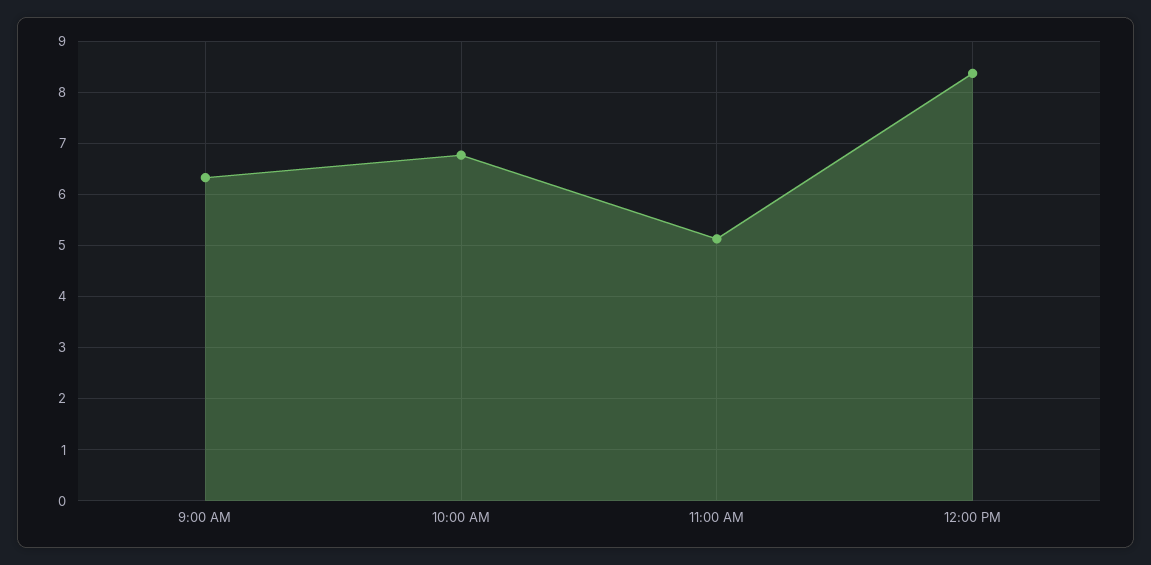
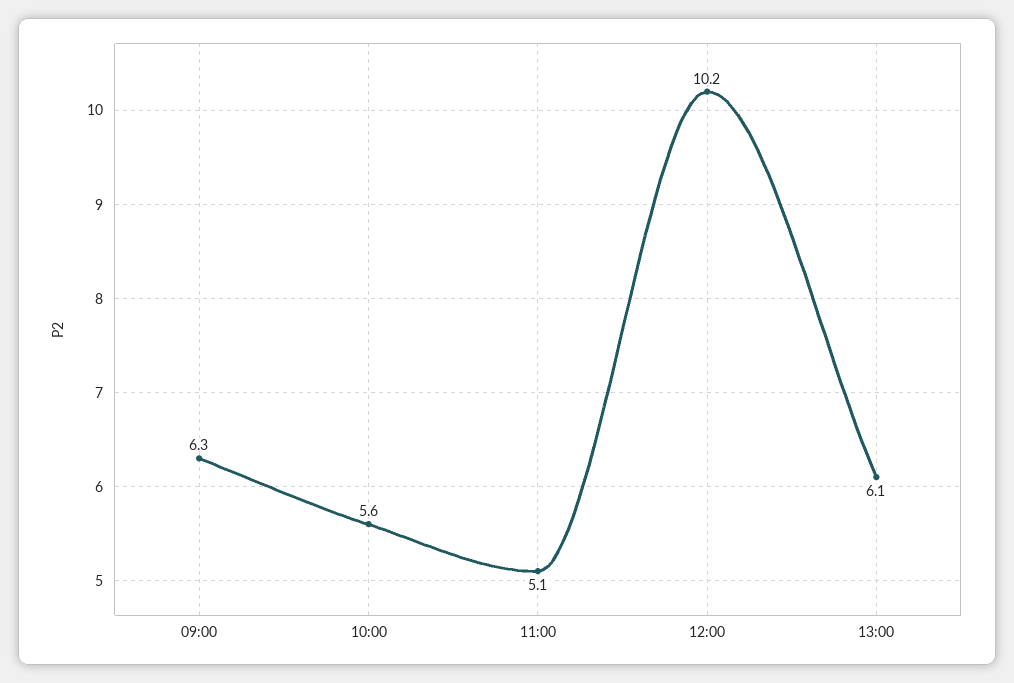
10:00 AM: 6.8 -> 5.6
12:00 PM: 8.4 -> 10.2
13:00: none -> 6.1

